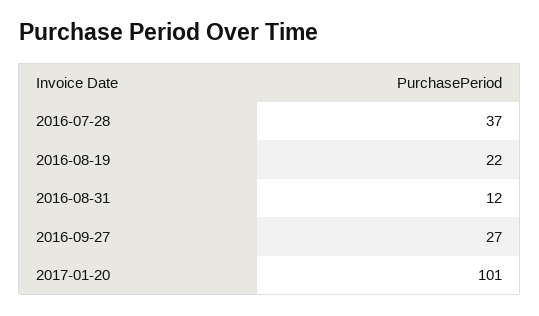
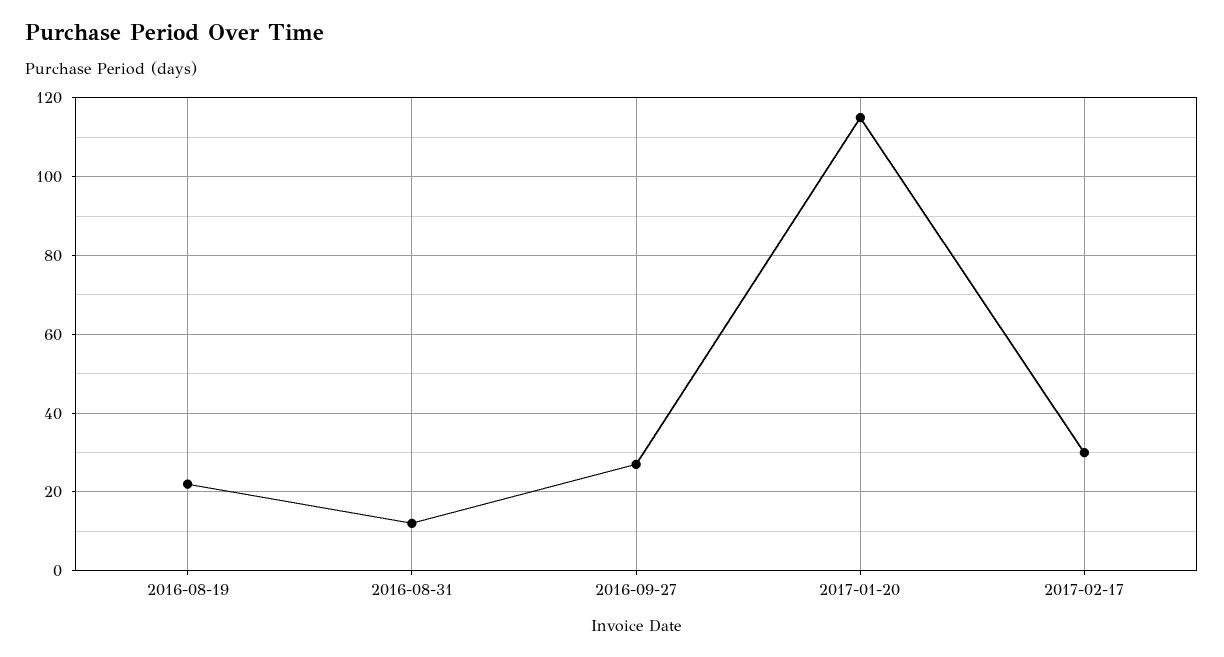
2016-07-28: 37 -> none
2017-01-20: 101 -> 115
2017-02-17: none -> 30

